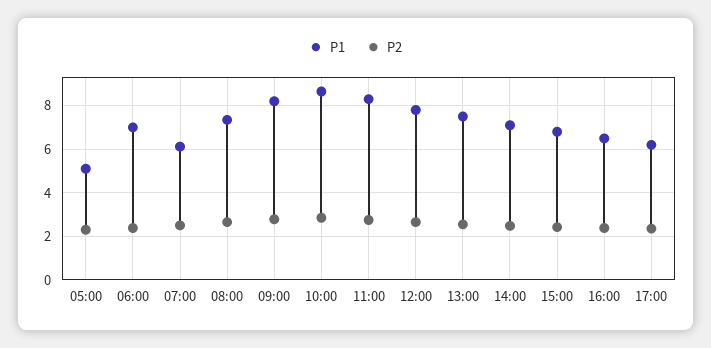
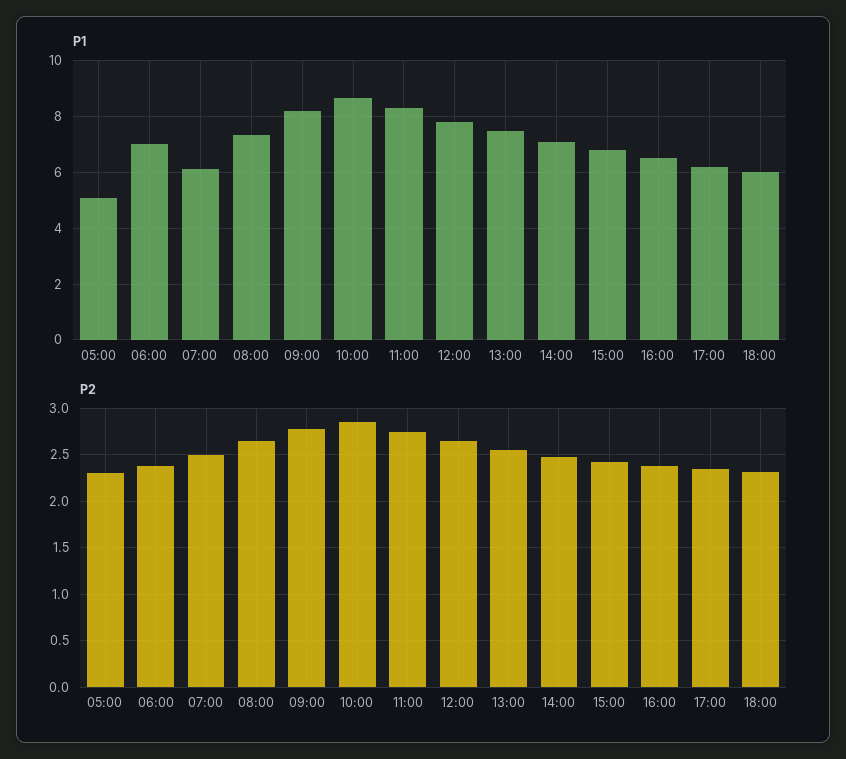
P1, 18:00: none -> 6
P2, 18:00: none -> 2.3

